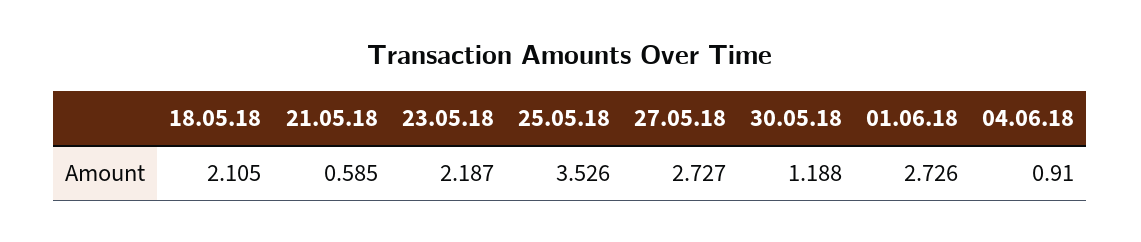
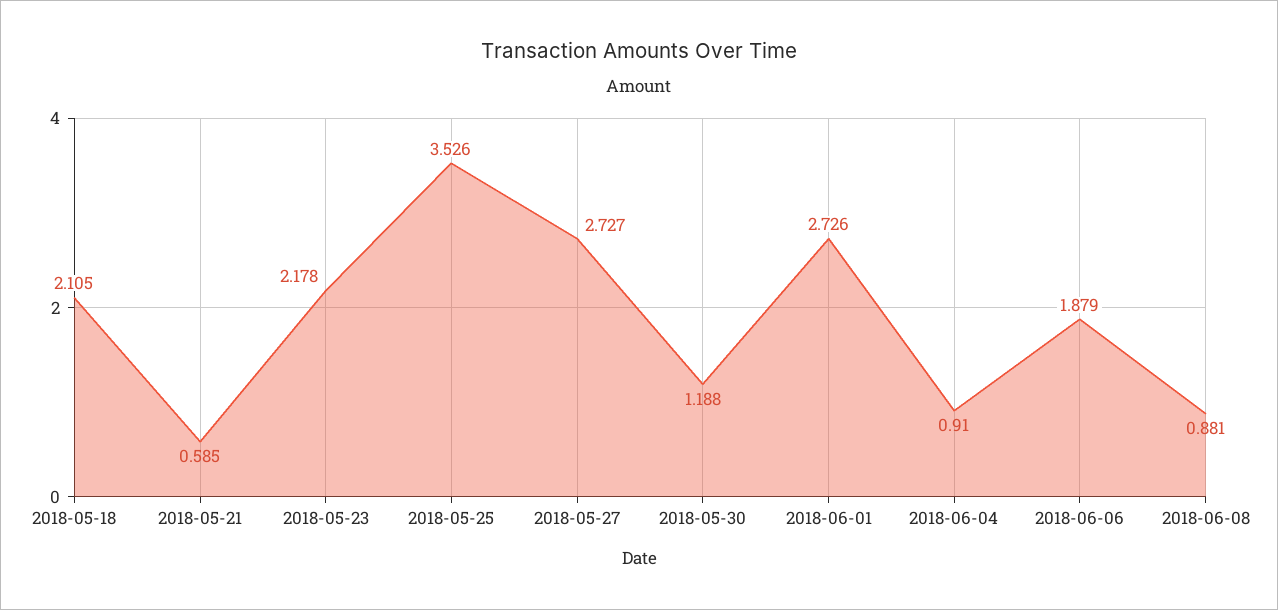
23.05.18: 2.187 -> 2.178
2018-06-06: none -> 1.879
2018-06-08: none -> 0.881

